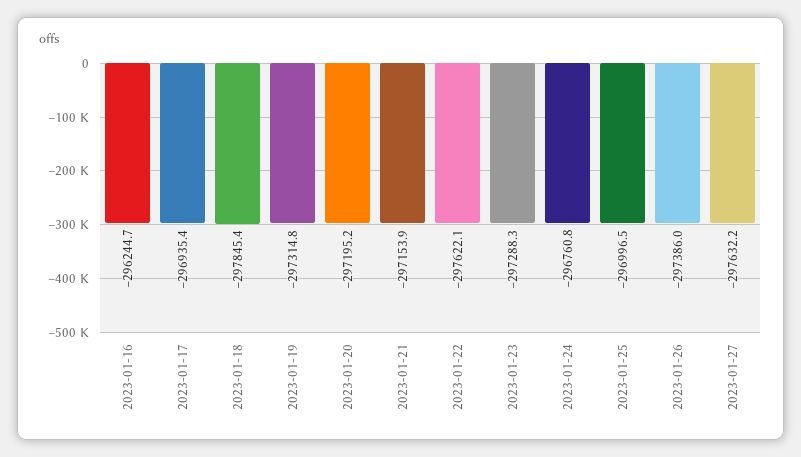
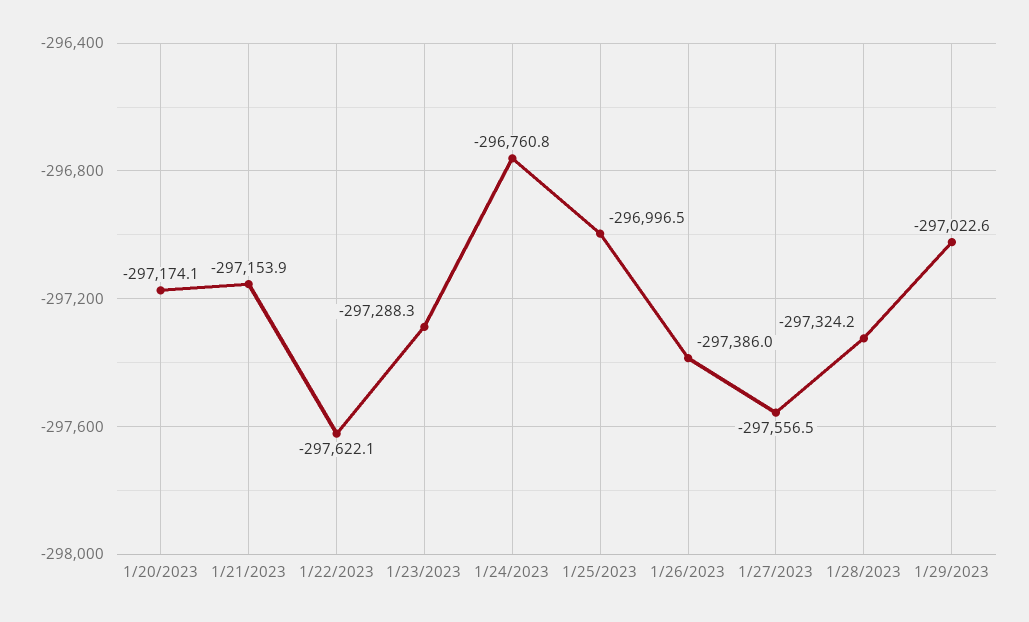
2023-01-16: -296244.7 -> none
2023-01-17: -296935.4 -> none
2023-01-18: -297845.4 -> none
2023-01-19: -297314.8 -> none
2023-01-20: -297195.2 -> -297174.1
2023-01-27: -297632.2 -> -297556.5
1/28/2023: none -> -297324.2
1/29/2023: none -> -297022.6

